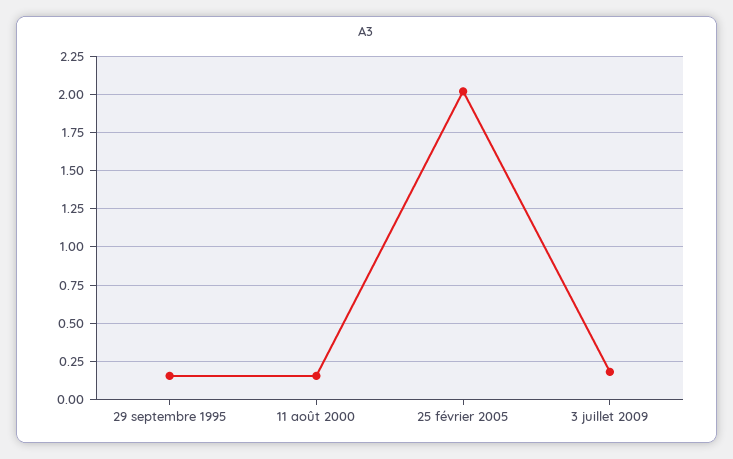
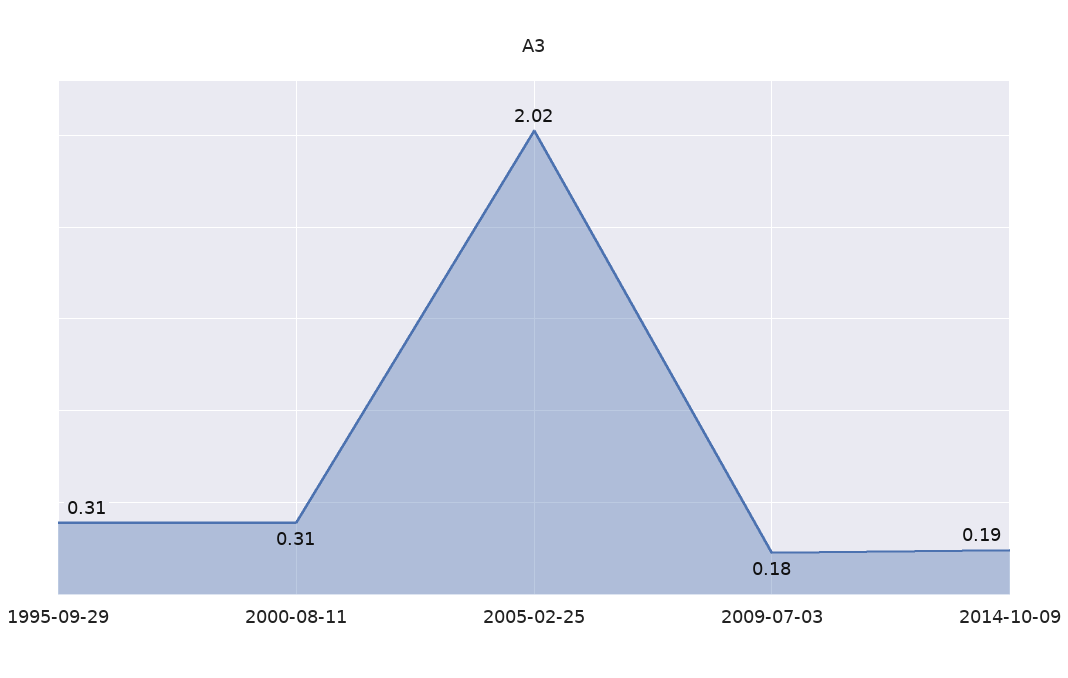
29 septembre 1995: 0.15 -> 0.31
11 août 2000: 0.15 -> 0.31
2014-10-09: none -> 0.19

